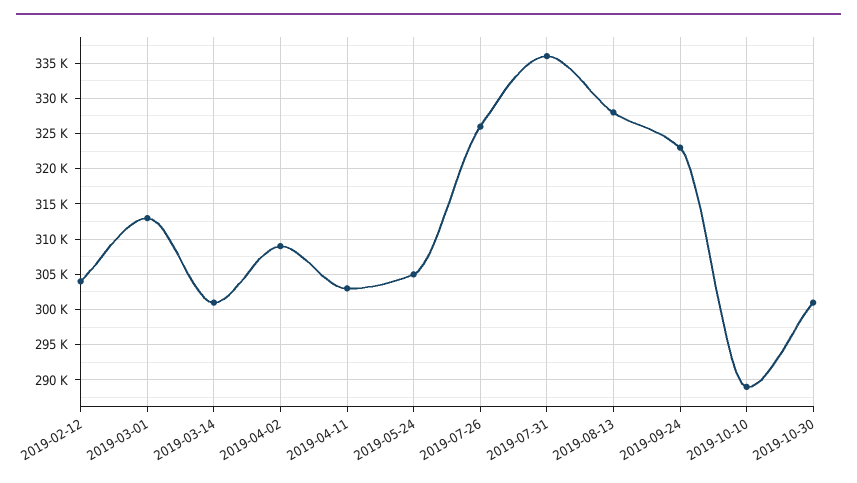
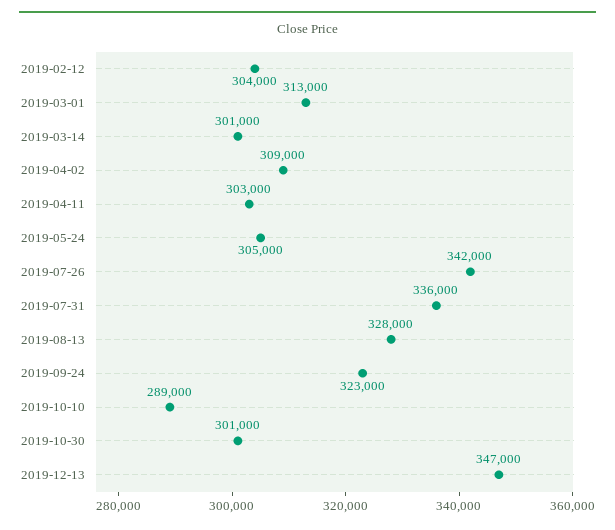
2019-07-26: 326000 -> 342000
2019-12-13: none -> 347000

